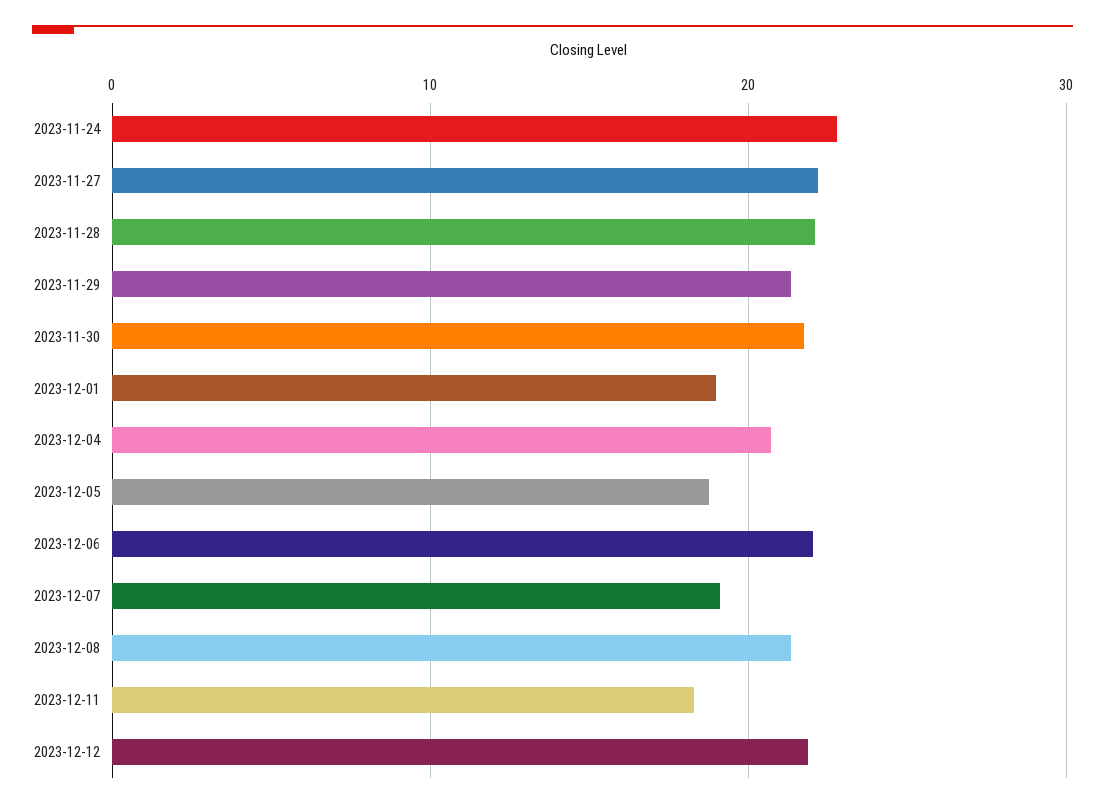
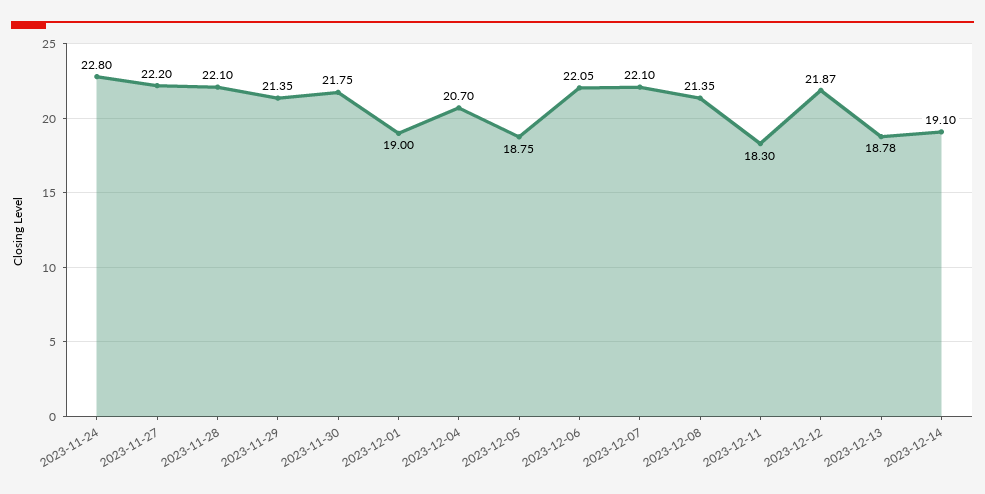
2023-12-07: 19 -> 22.1
2023-12-13: none -> 18.78
2023-12-14: none -> 19.1

